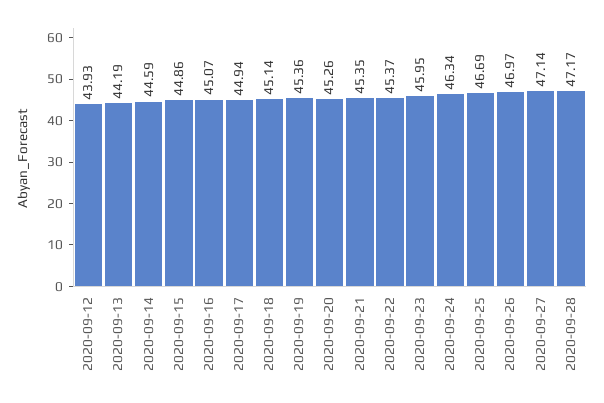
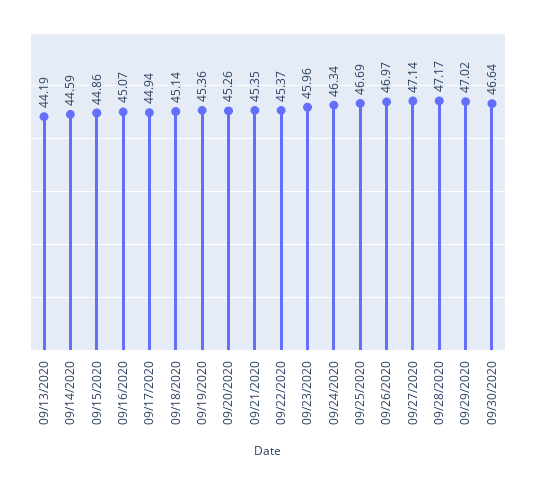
2020-09-12: 43.93 -> none
2020-09-23: 45.95 -> 45.96
09/29/2020: none -> 47.02
09/30/2020: none -> 46.64

